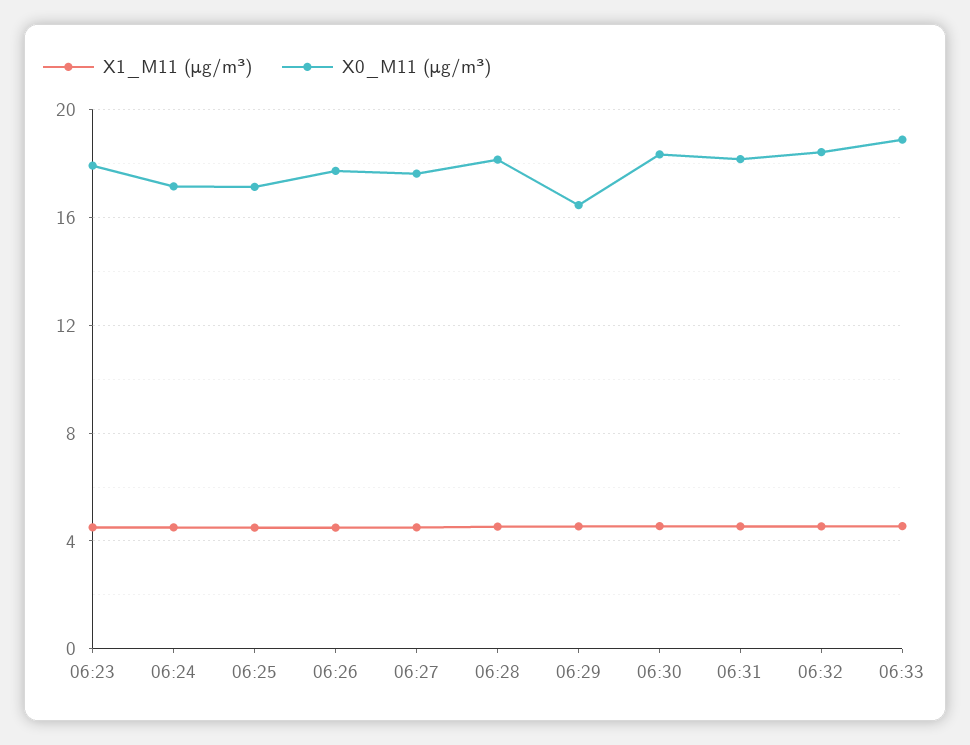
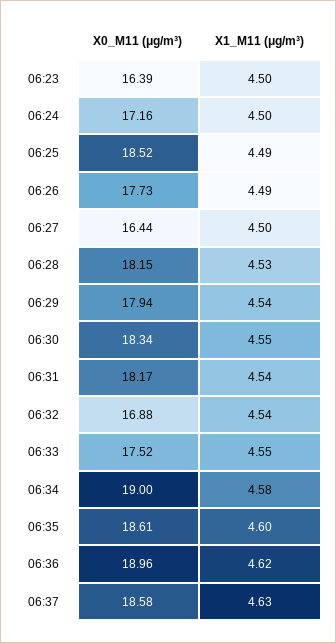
X0_M11 (μg/m³), 06:23: 18 -> 16.39
X0_M11 (μg/m³), 06:25: 17 -> 18.52
X0_M11 (μg/m³), 06:27: 17.5 -> 16.44
X0_M11 (μg/m³), 06:29: 16.5 -> 17.94
X0_M11 (μg/m³), 06:32: 18.5 -> 16.88
X0_M11 (μg/m³), 06:33: 19 -> 17.52
X0_M11 (μg/m³), 06:34: none -> 19
X1_M11 (μg/m³), 06:34: none -> 4.58
X0_M11 (μg/m³), 06:35: none -> 18.61
X1_M11 (μg/m³), 06:35: none -> 4.6
X0_M11 (μg/m³), 06:36: none -> 18.96
X1_M11 (μg/m³), 06:36: none -> 4.62
X0_M11 (μg/m³), 06:37: none -> 18.58
X1_M11 (μg/m³), 06:37: none -> 4.63

